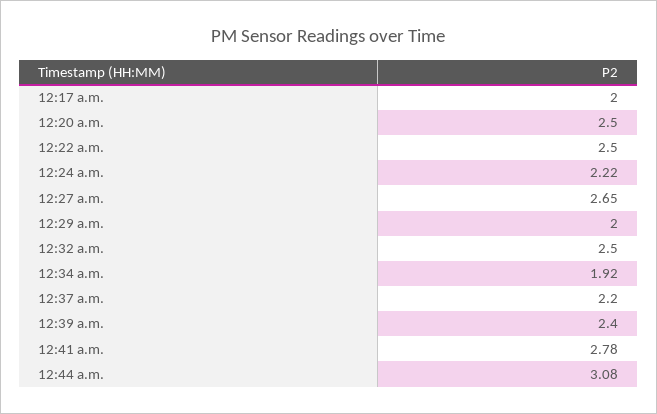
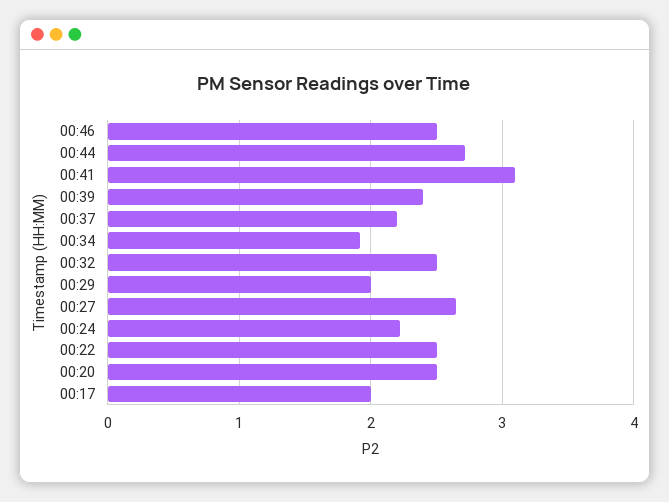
12:41 a.m.: 2.78 -> 3.1
12:44 a.m.: 3.08 -> 2.7
00:46: none -> 2.5

